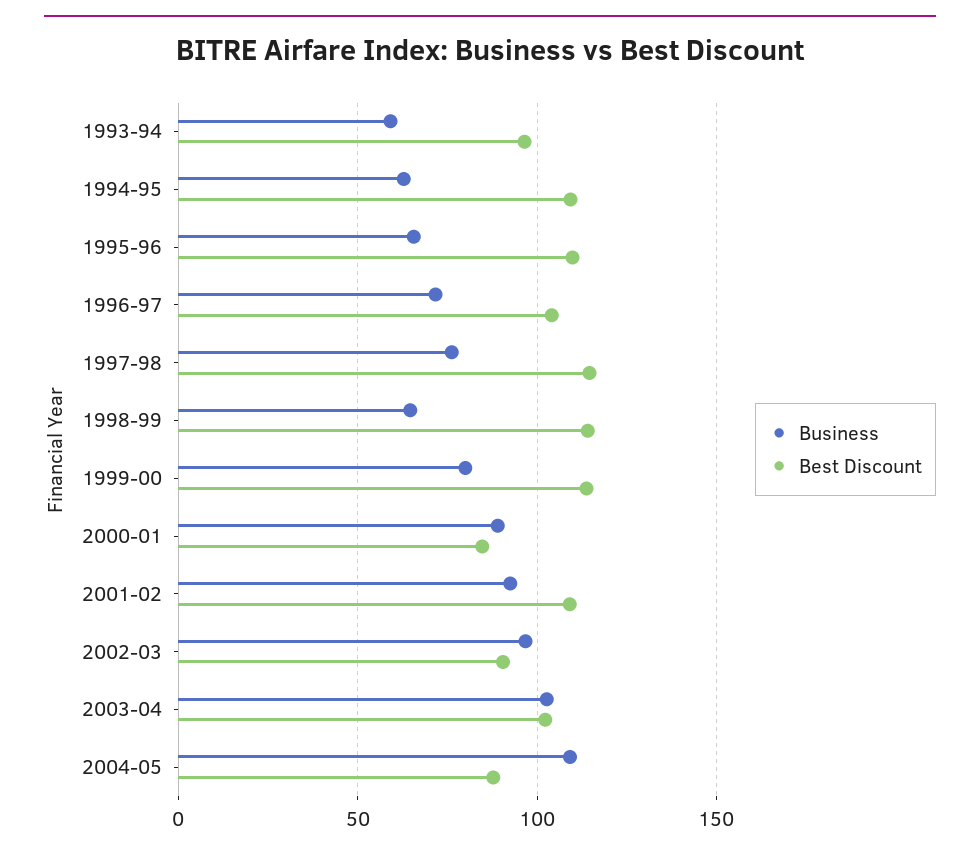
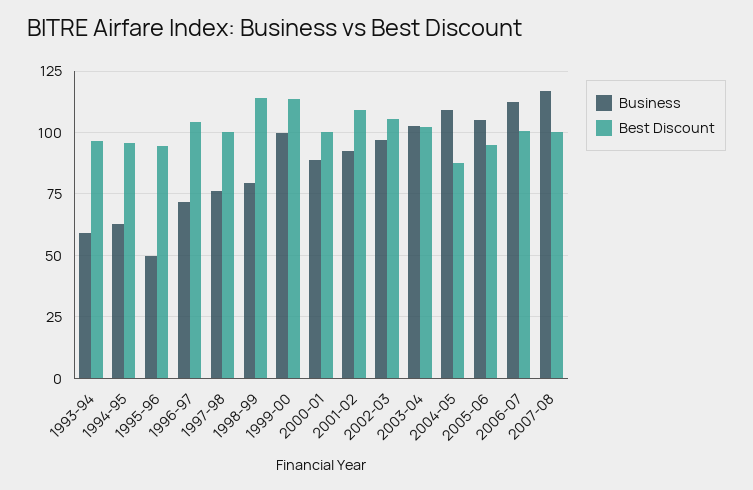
Best Discount, 1994-95: 110 -> 95
Business, 1995-96: 65 -> 50
Best Discount, 1995-96: 110 -> 95
Best Discount, 1997-98: 115 -> 100
Business, 1998-99: 65 -> 80
Business, 1999-00: 80 -> 100
Best Discount, 2000-01: 85 -> 100
Best Discount, 2002-03: 90 -> 105
Business, 2005-06: none -> 105
Best Discount, 2005-06: none -> 95
Business, 2006-07: none -> 112.5
Best Discount, 2006-07: none -> 100
Business, 2007-08: none -> 117.5
Best Discount, 2007-08: none -> 100

